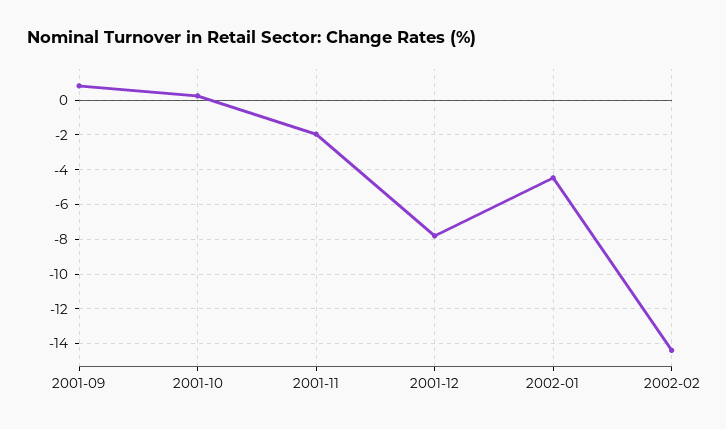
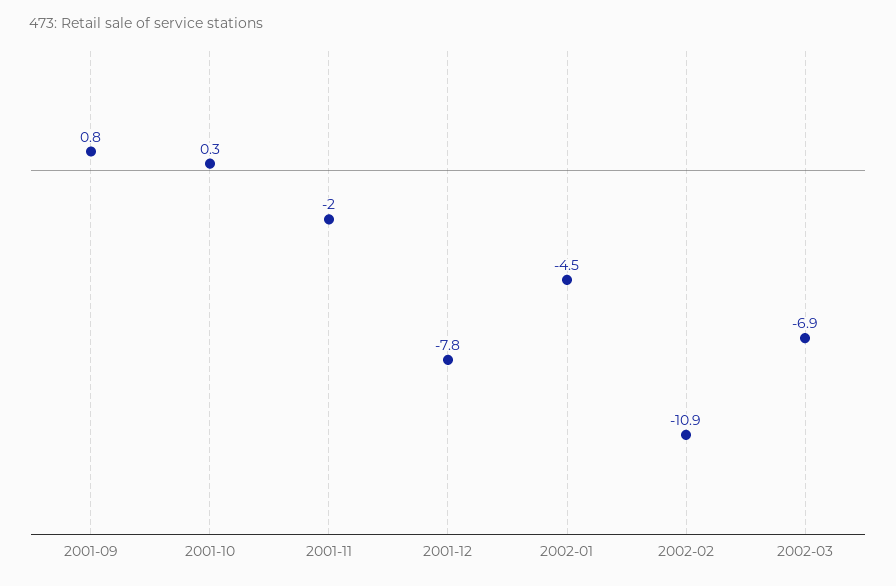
2002-02: -14.5 -> -10.9
2002-03: none -> -6.9

